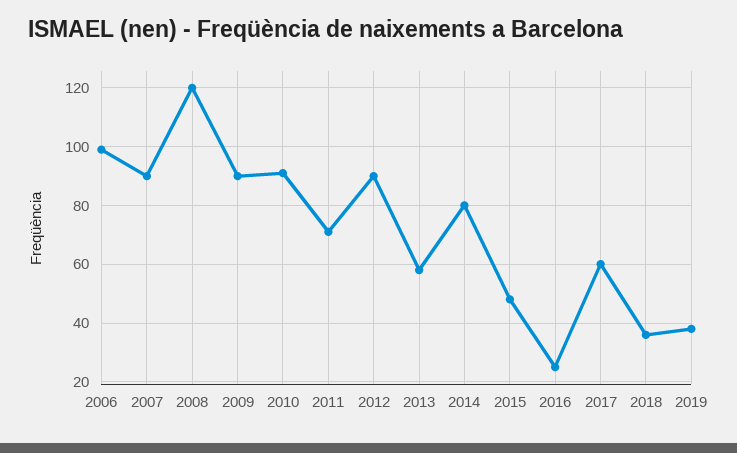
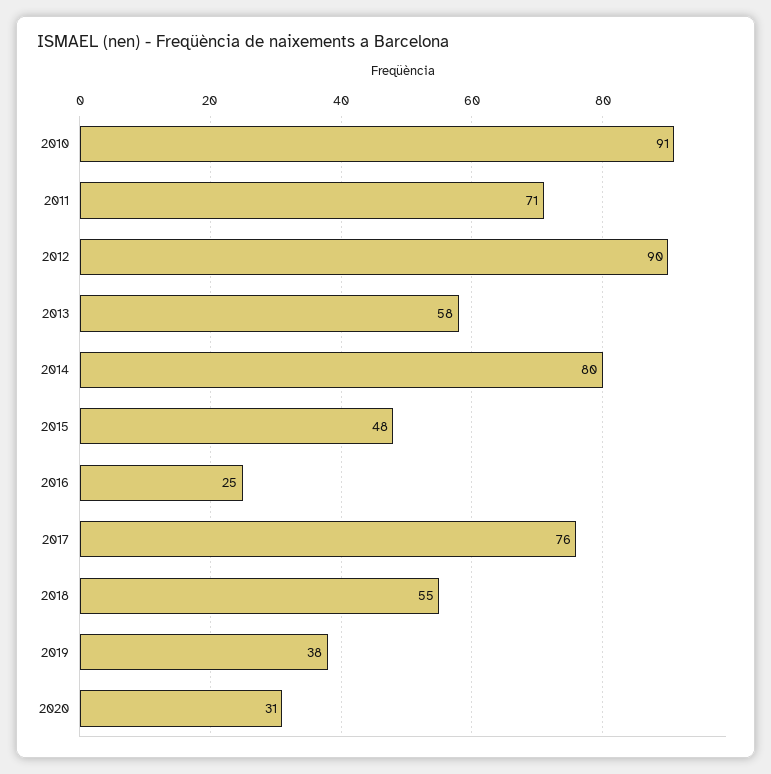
2006: 100 -> none
2007: 90 -> none
2008: 120 -> none
2009: 90 -> none
2017: 60 -> 76
2018: 35 -> 55
2020: none -> 31

